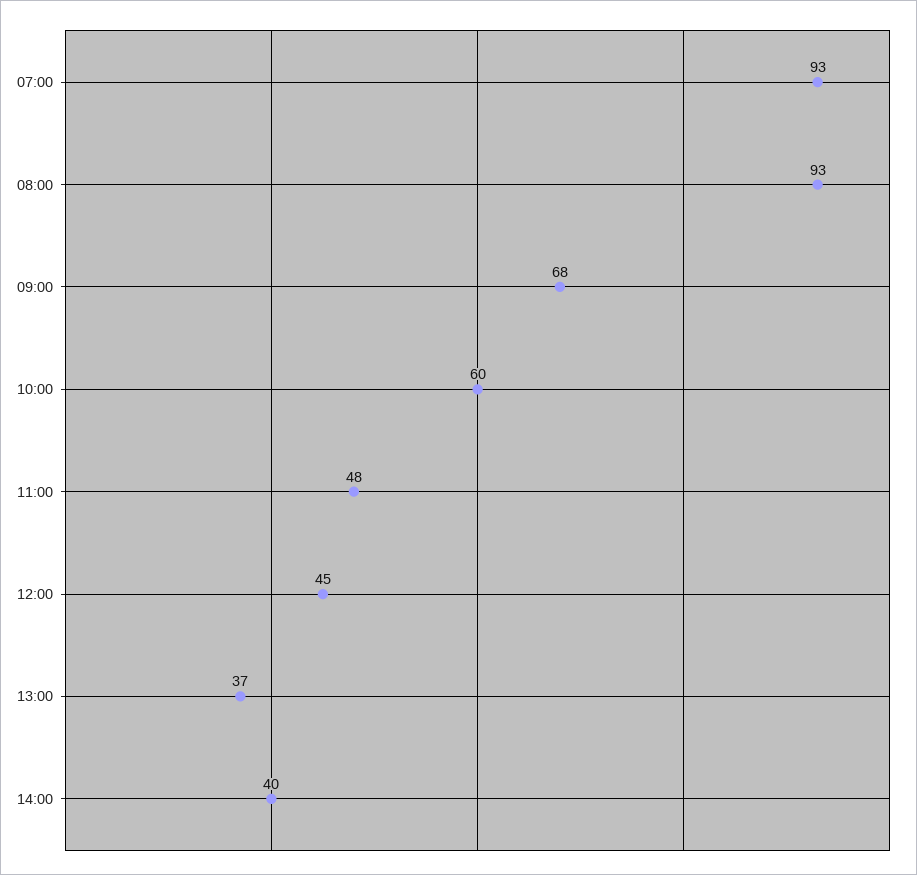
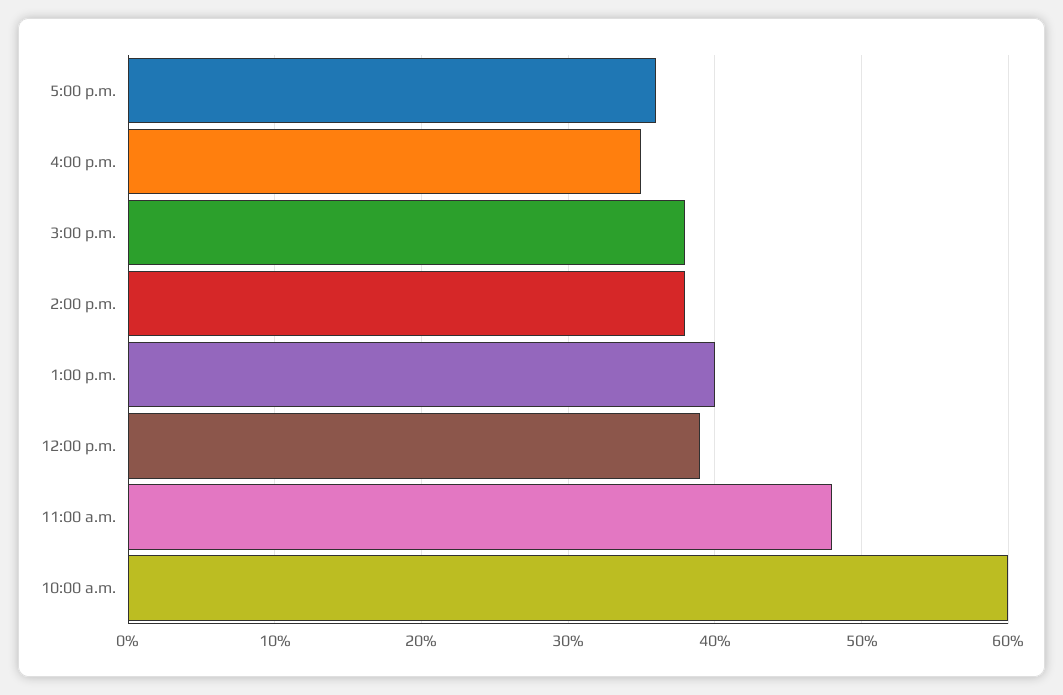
07:00: 93 -> none
08:00: 93 -> none
09:00: 68 -> none
12:00: 45 -> 39
13:00: 37 -> 40
14:00: 40 -> 38
5:00 p.m.: none -> 36
4:00 p.m.: none -> 35
3:00 p.m.: none -> 38

